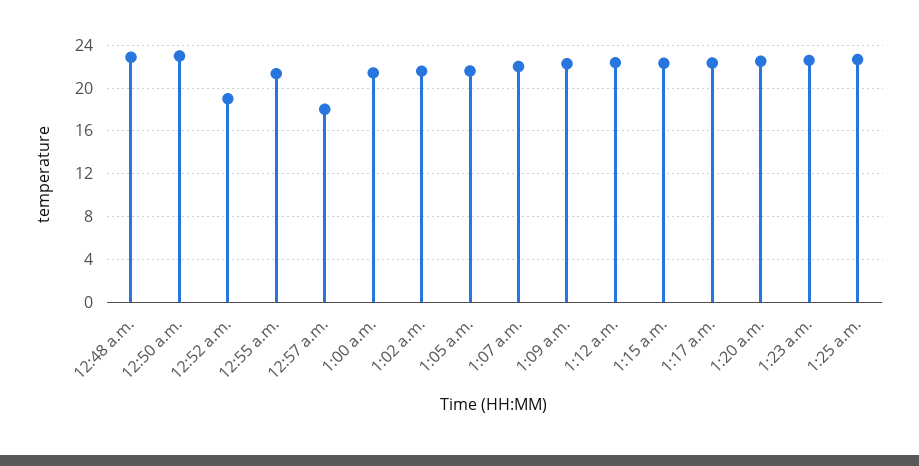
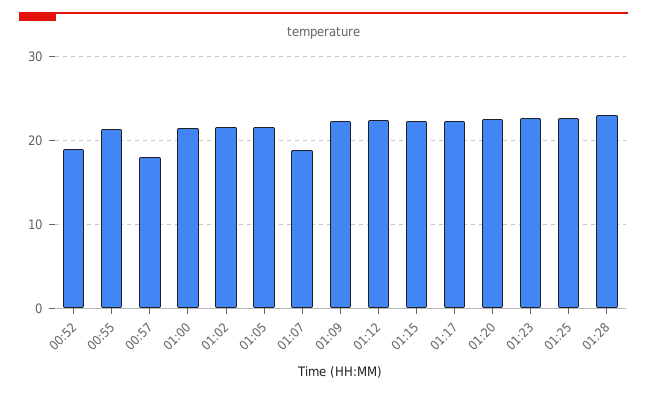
12:48 a.m.: 23 -> none
12:50 a.m.: 23 -> none
1:07 a.m.: 22 -> 19
01:28: none -> 23

